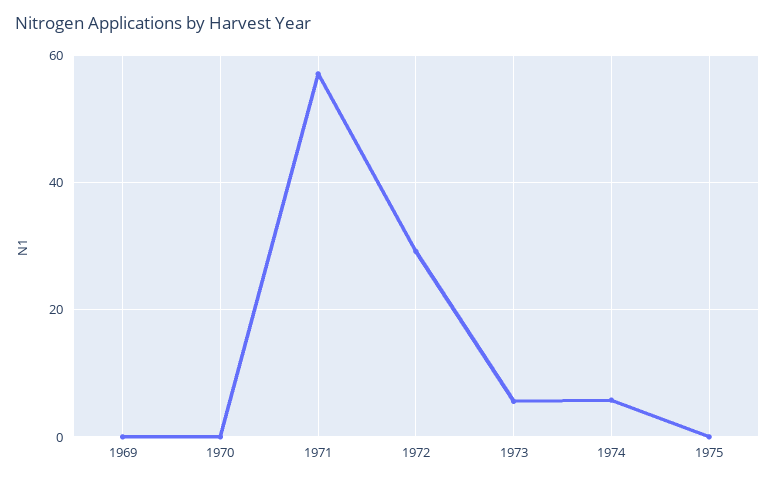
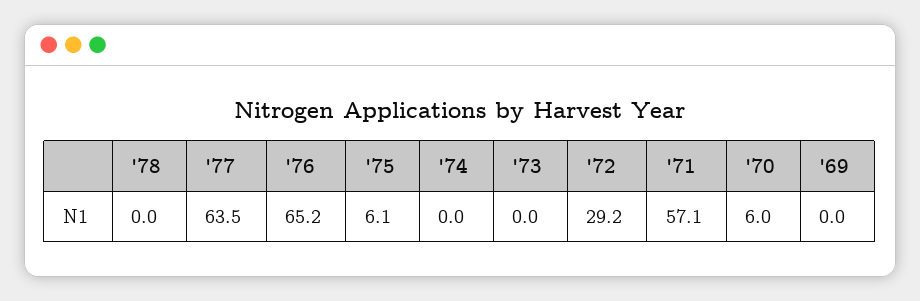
1970: 0 -> 6
1973: 6 -> 0
1974: 6 -> 0
1975: 0 -> 6.1
'78: none -> 0
'77: none -> 63.5
'76: none -> 65.2

